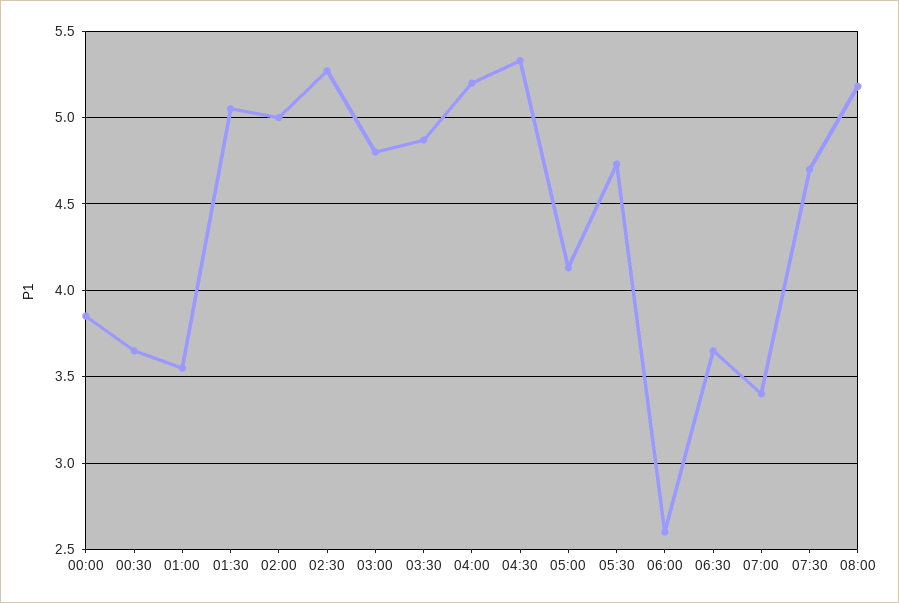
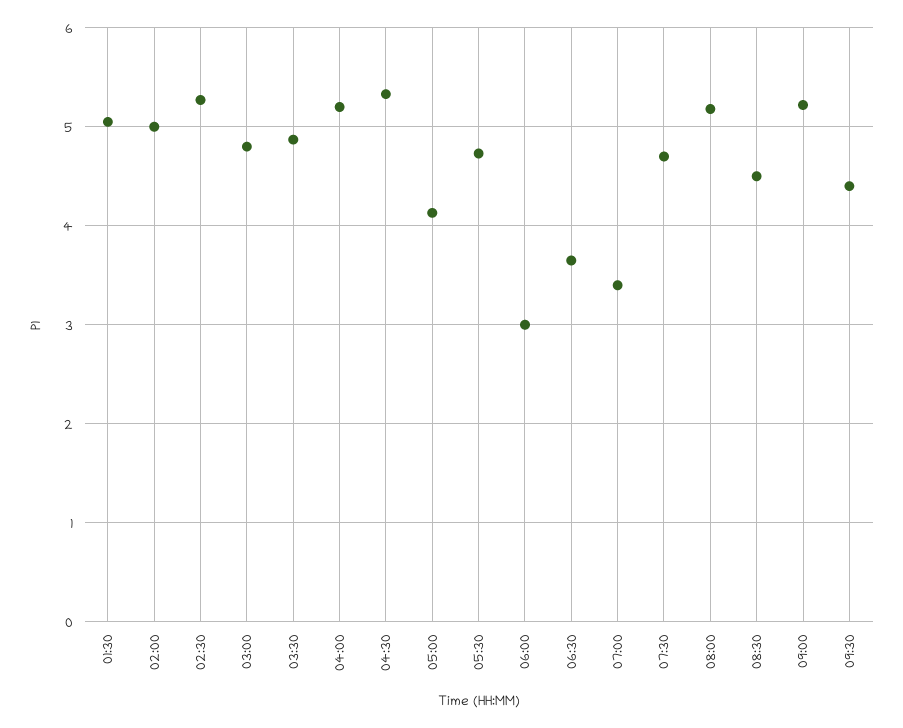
00:00: 3.85 -> none
00:30: 3.65 -> none
01:00: 3.55 -> none
06:00: 2.6 -> 3
08:30: none -> 4.5
09:00: none -> 5.2
09:30: none -> 4.4

